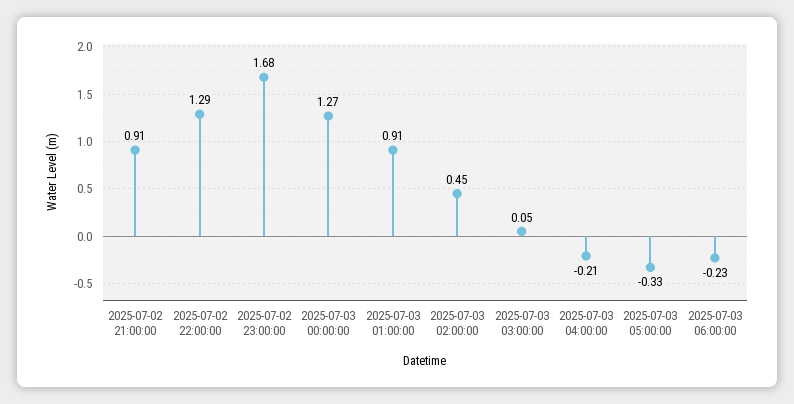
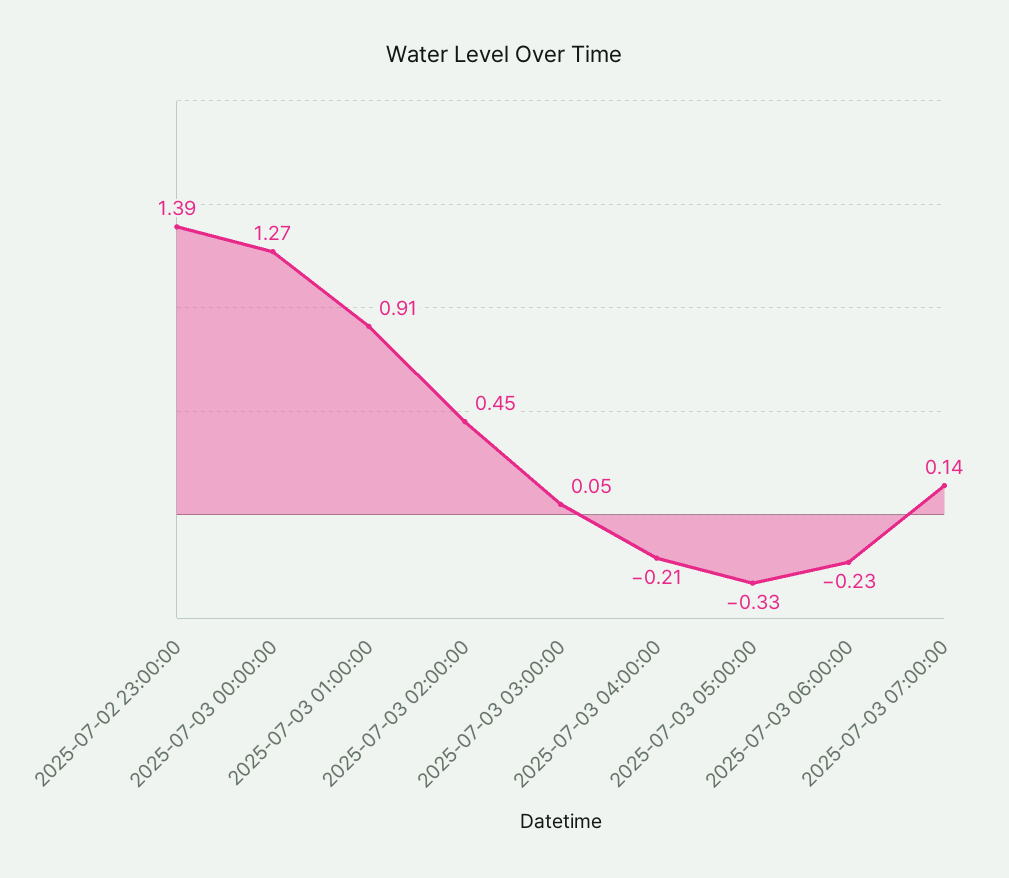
2025-07-02 21:00:00: 0.91 -> none
2025-07-02 22:00:00: 1.29 -> none
2025-07-02 23:00:00: 1.68 -> 1.39
2025-07-03 07:00:00: none -> 0.14

